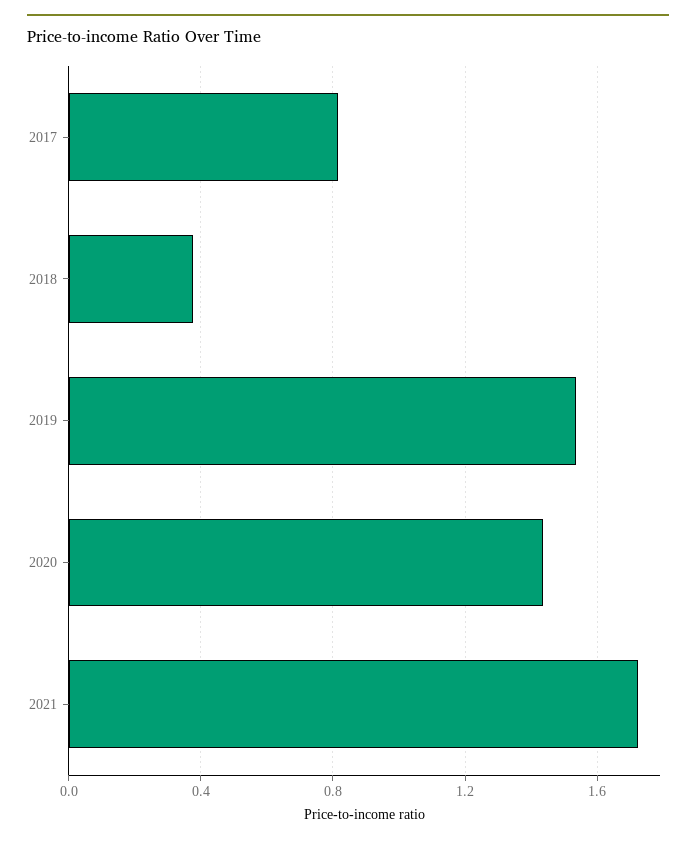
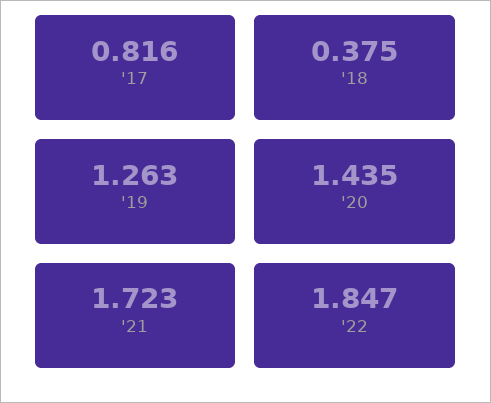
2019: 1.55 -> 1.263
'22: none -> 1.847

